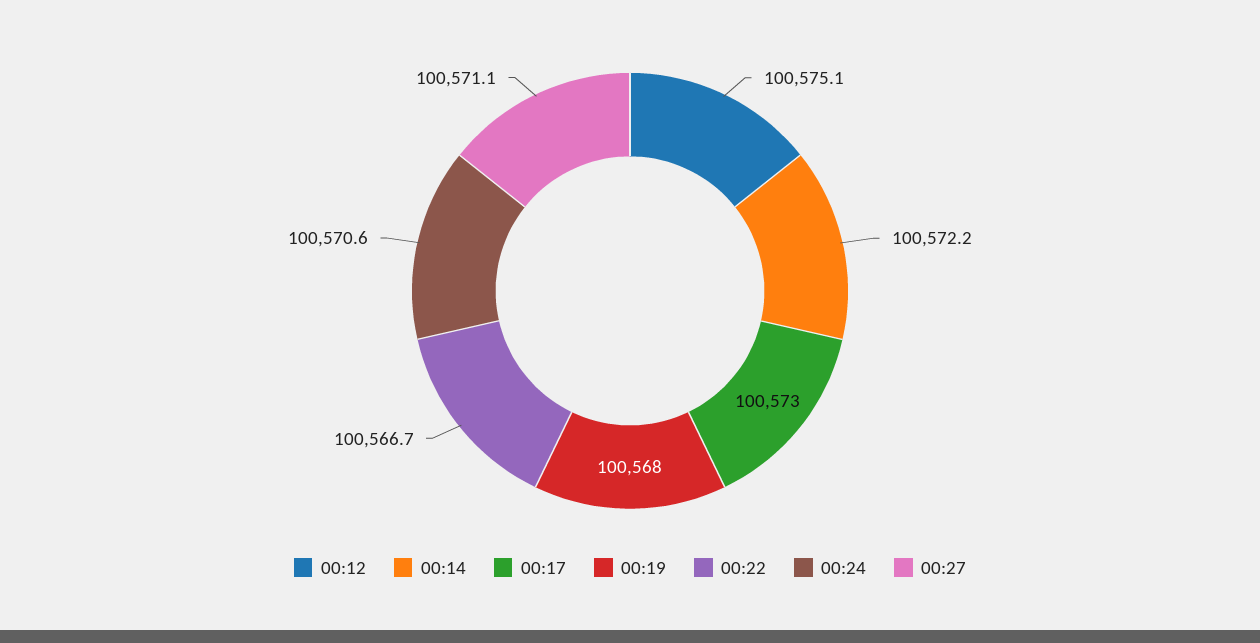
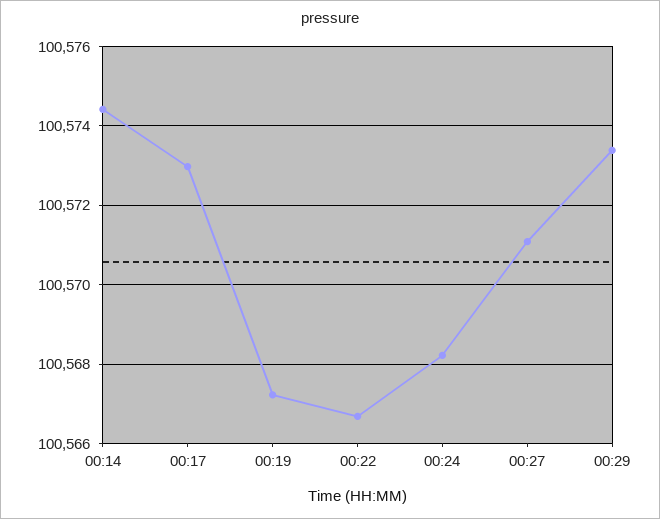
00:12: 100575.1 -> none
00:14: 100572.2 -> 100574.4
00:19: 100568 -> 100567.2
00:24: 100570.6 -> 100568.2
00:29: none -> 100573.4

